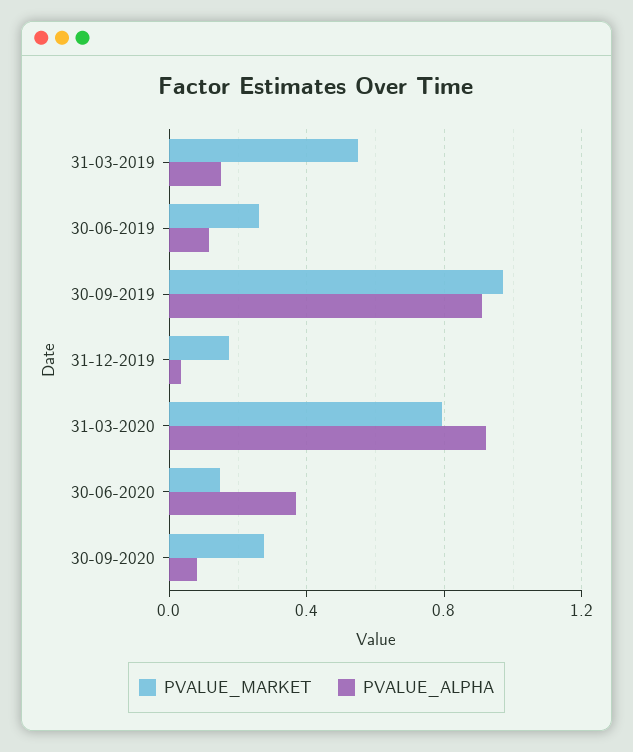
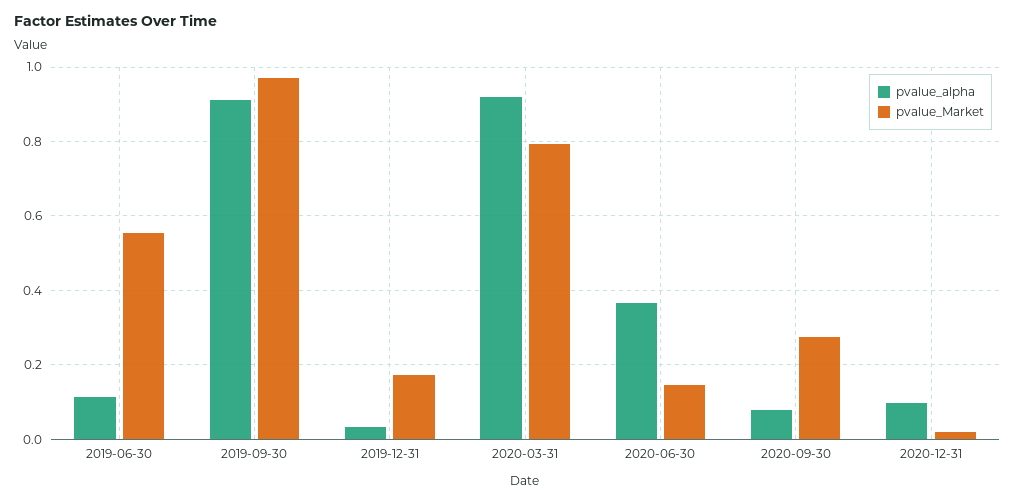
PVALUE_MARKET, 31-03-2019: 0.55 -> none
PVALUE_ALPHA, 31-03-2019: 0.15 -> none
PVALUE_MARKET, 30-06-2019: 0.25 -> 0.56
PVALUE_ALPHA, 2020-12-31: none -> 0.1
PVALUE_MARKET, 2020-12-31: none -> 0.02

